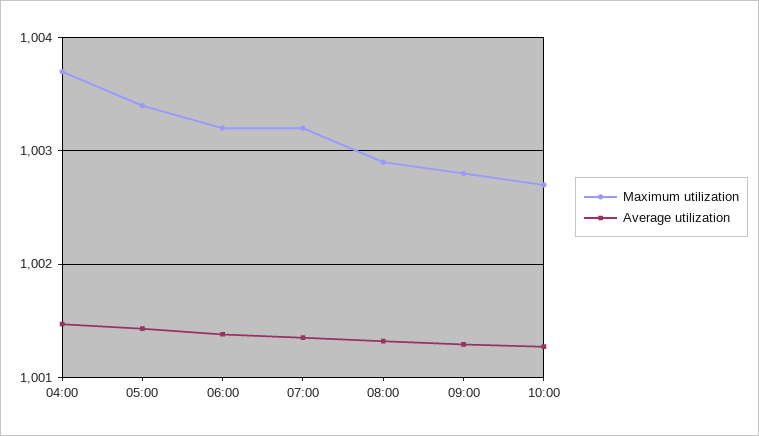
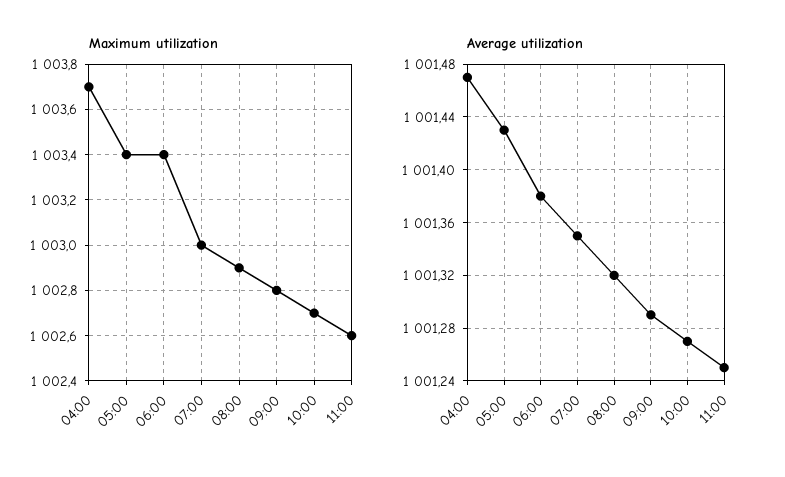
Maximum utilization, 06:00: 1003.2 -> 1003.4
Maximum utilization, 07:00: 1003.2 -> 1003
Maximum utilization, 11:00: none -> 1002.6
Average utilization, 11:00: none -> 1001.25

